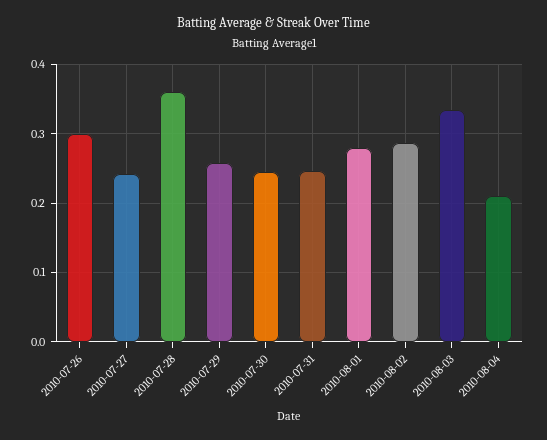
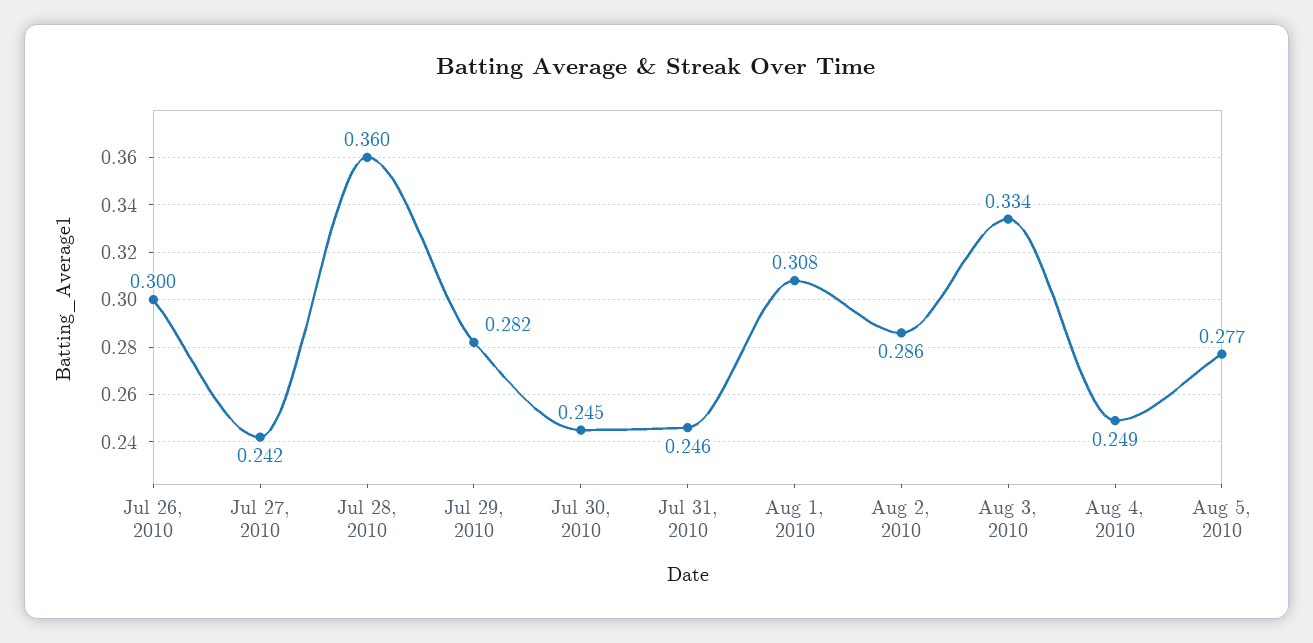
2010-07-29: 0.26 -> 0.282
2010-08-01: 0.28 -> 0.308
2010-08-04: 0.21 -> 0.249
Aug 5, 2010: none -> 0.277

